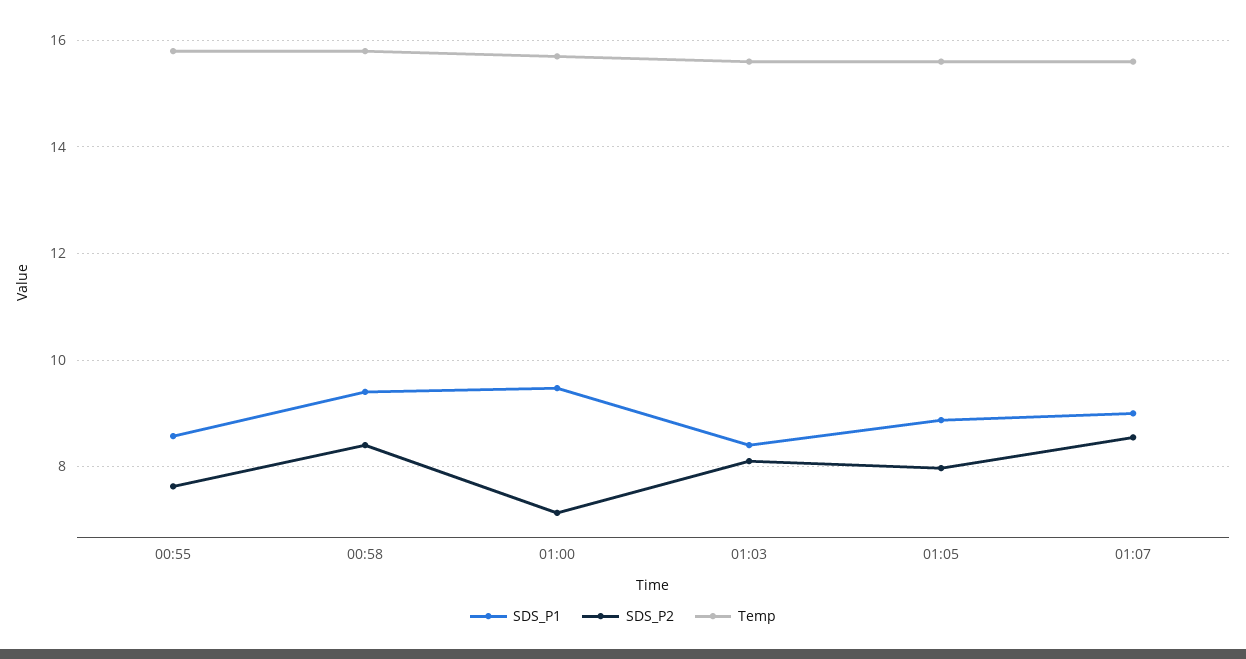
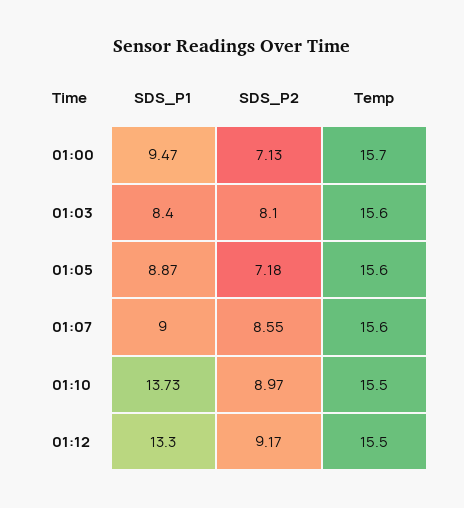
SDS_P1, 00:55: 8.6 -> none
SDS_P2, 00:55: 7.6 -> none
Temp, 00:55: 15.8 -> none
SDS_P1, 00:58: 9.4 -> none
SDS_P2, 00:58: 8.4 -> none
Temp, 00:58: 15.8 -> none
SDS_P2, 01:05: 8 -> 7.18
SDS_P1, 01:10: none -> 13.73
SDS_P2, 01:10: none -> 8.97
Temp, 01:10: none -> 15.5
SDS_P1, 01:12: none -> 13.3
SDS_P2, 01:12: none -> 9.17
Temp, 01:12: none -> 15.5

